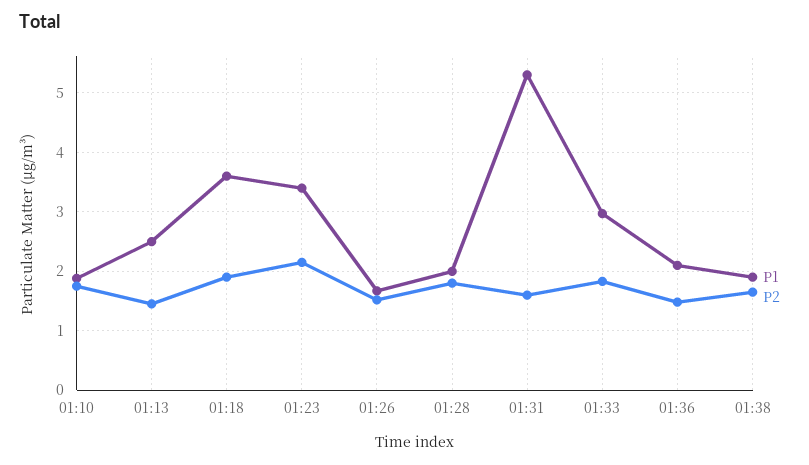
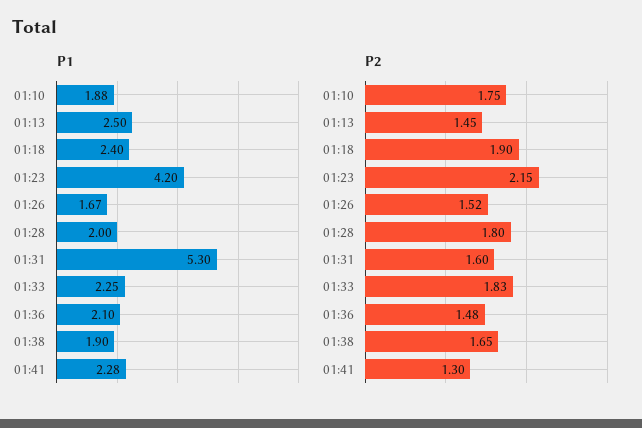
P1, 01:18: 3.6 -> 2.4
P1, 01:23: 3.4 -> 4.2
P1, 01:33: 3 -> 2.25
P1, 01:41: none -> 2.28
P2, 01:41: none -> 1.3

